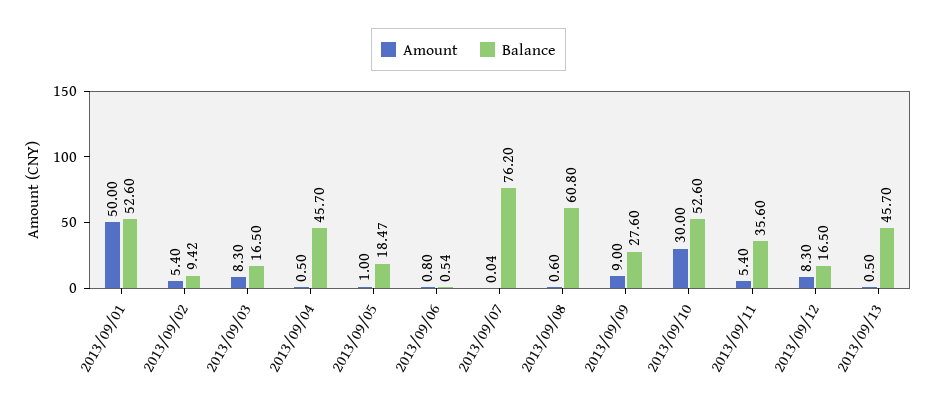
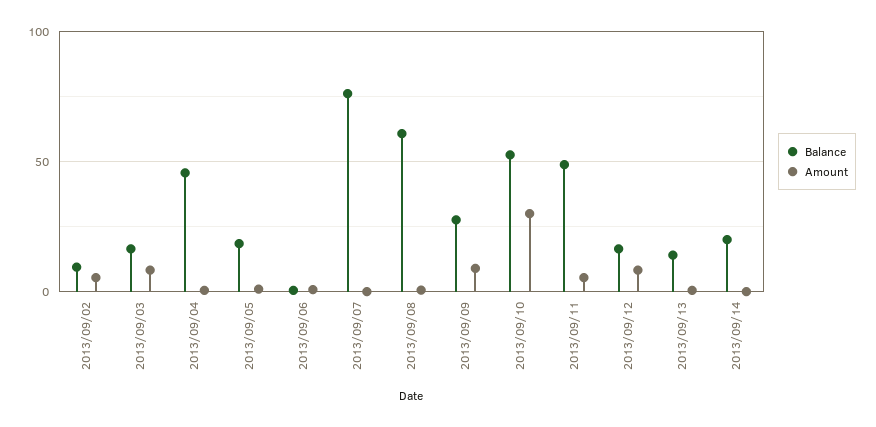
Amount, 2013/09/01: 50 -> none
Balance, 2013/09/01: 52.6 -> none
Balance, 2013/09/11: 35.6 -> 50
Balance, 2013/09/13: 45.7 -> 15
Balance, 2013/09/14: none -> 20
Amount, 2013/09/14: none -> 0

